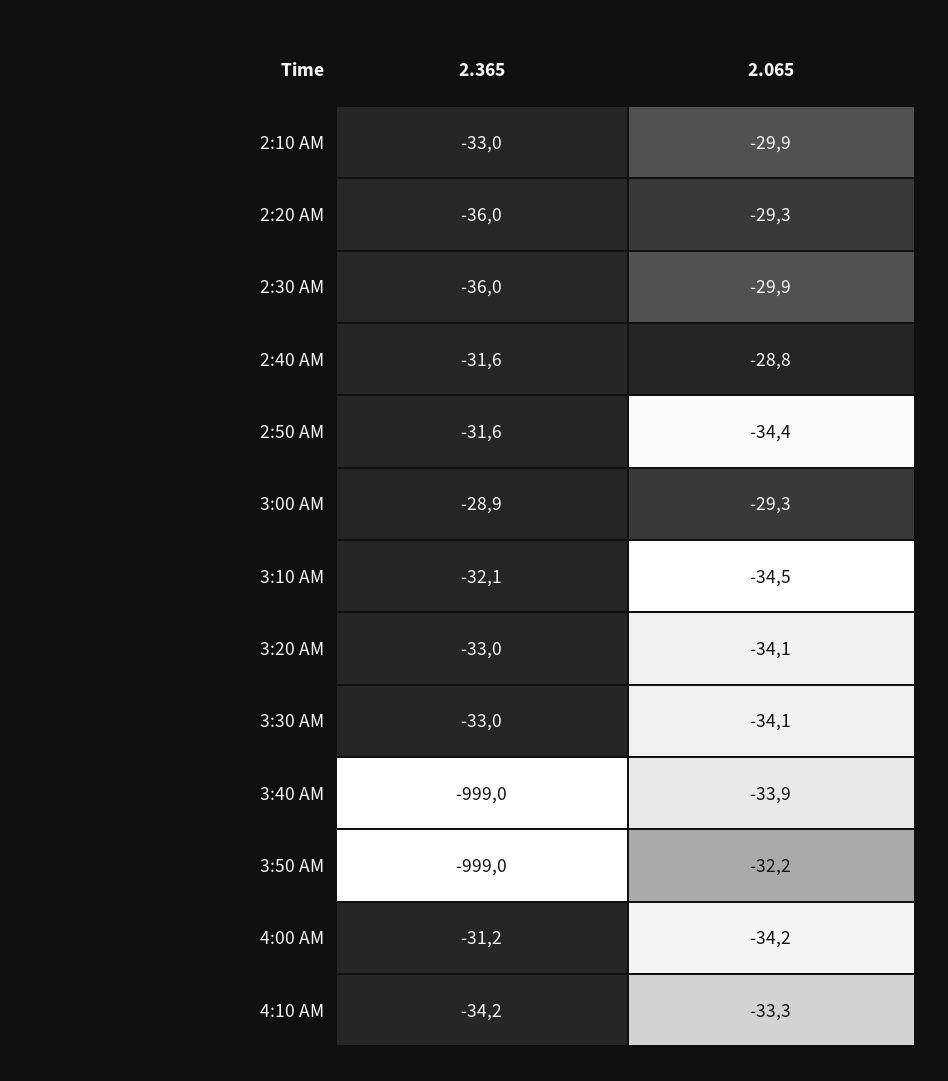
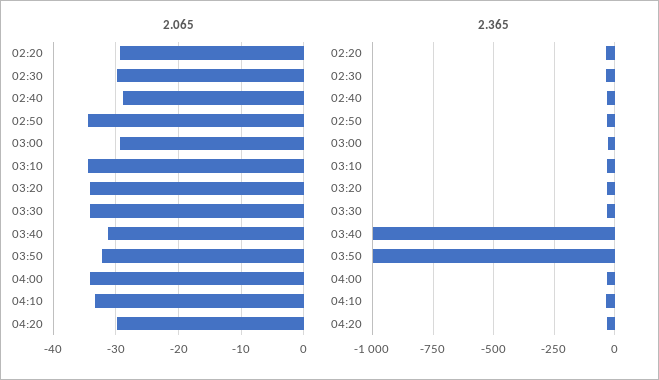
2.365, 2:10 AM: -33 -> none
2.065, 2:10 AM: -29.9 -> none
2.065, 3:40 AM: -33.9 -> -31
2.065, 04:20: none -> -30
2.365, 04:20: none -> -25

